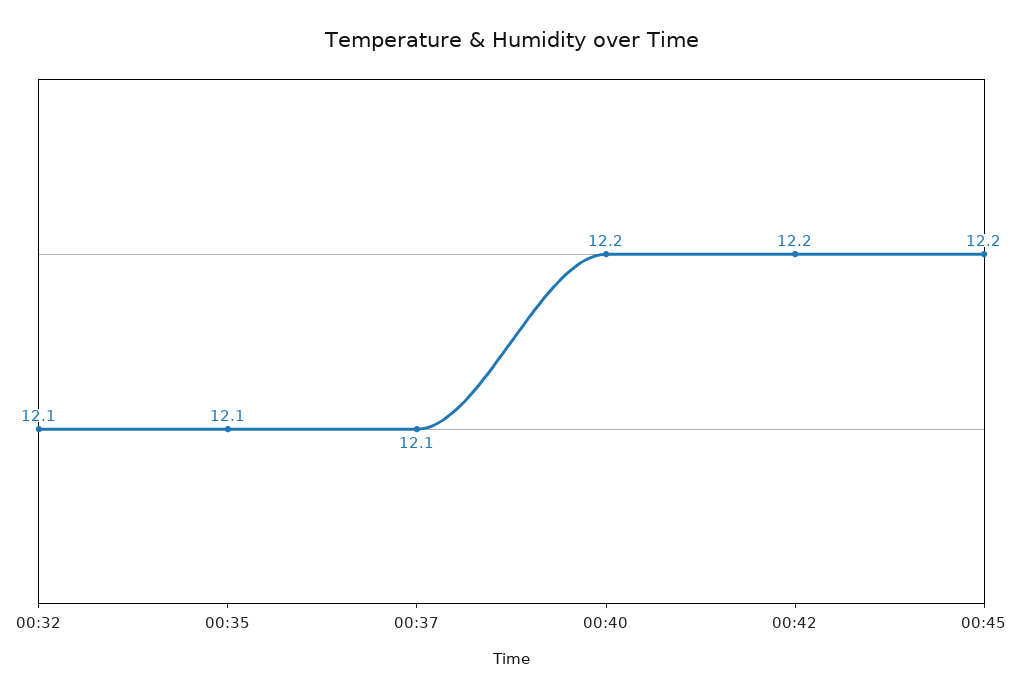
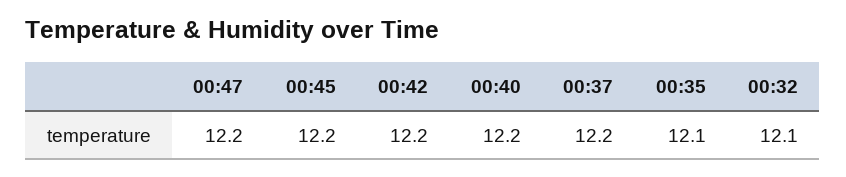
00:37: 12.1 -> 12.2
00:47: none -> 12.2

